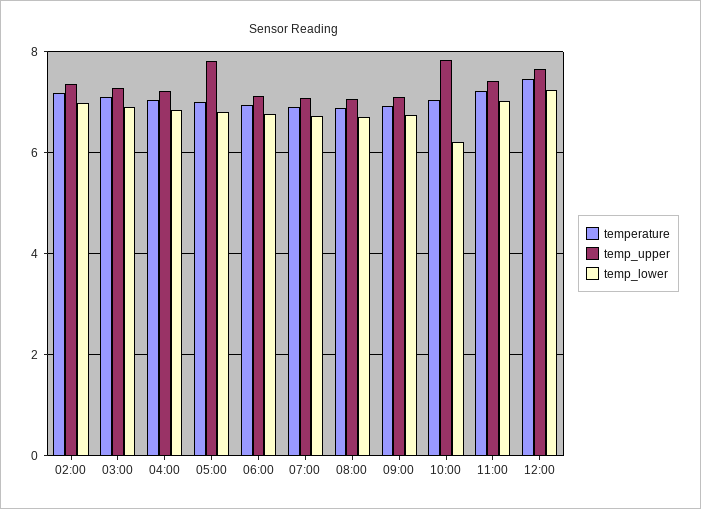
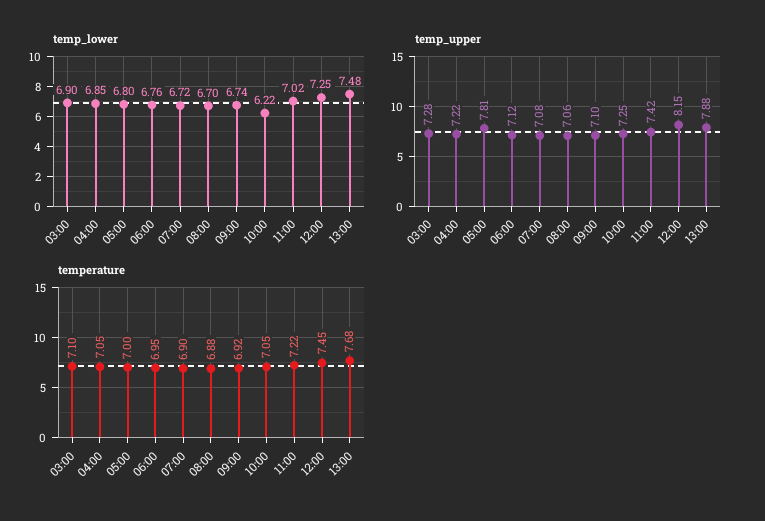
temperature, 02:00: 7.2 -> none
temp_upper, 02:00: 7.4 -> none
temp_lower, 02:00: 7 -> none
temp_upper, 10:00: 7.8 -> 7.25
temp_upper, 12:00: 7.6 -> 8.15
temp_lower, 13:00: none -> 7.48
temp_upper, 13:00: none -> 7.88
temperature, 13:00: none -> 7.68

